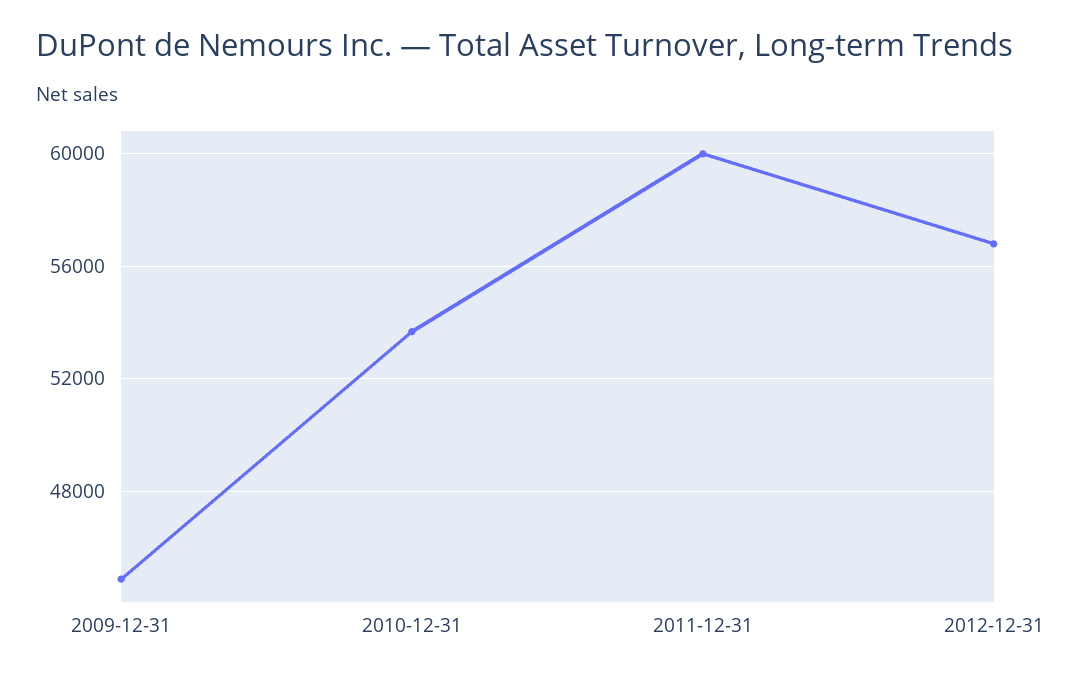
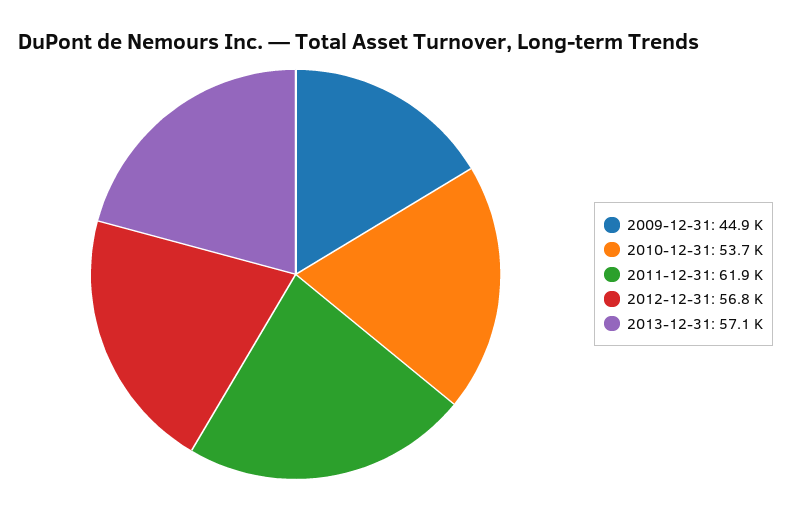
2011-12-31: 60000 -> 61900
2013-12-31: none -> 57100

